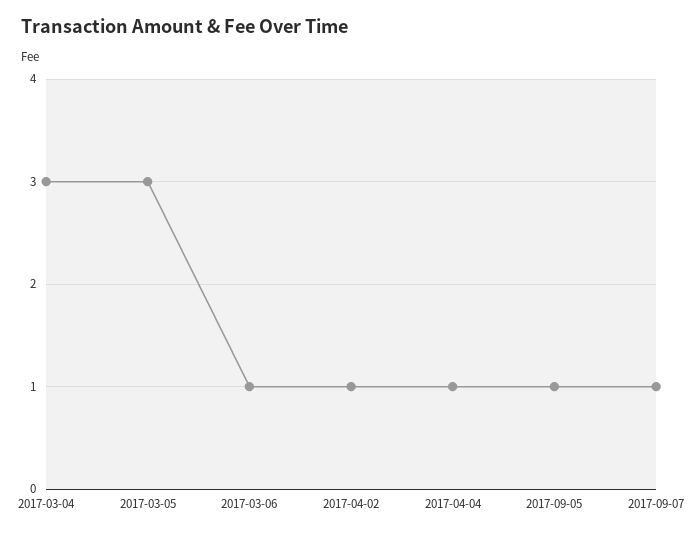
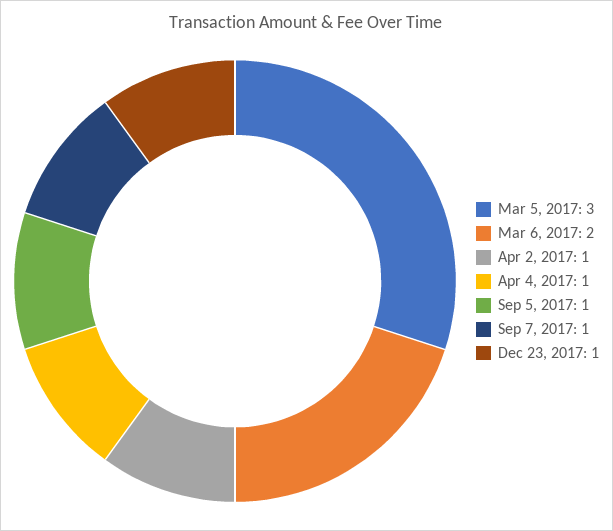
2017-03-04: 3 -> none
2017-03-06: 1 -> 2
Dec 23, 2017: none -> 1

